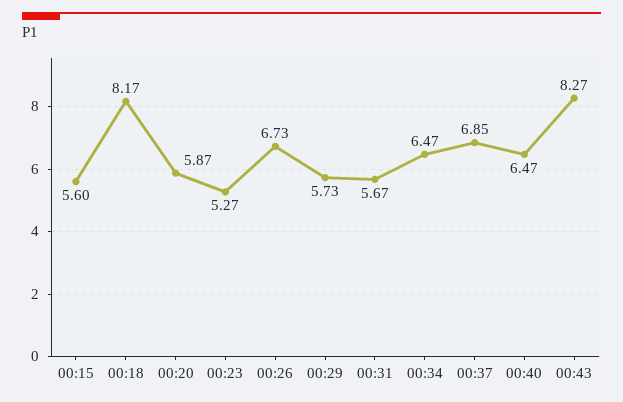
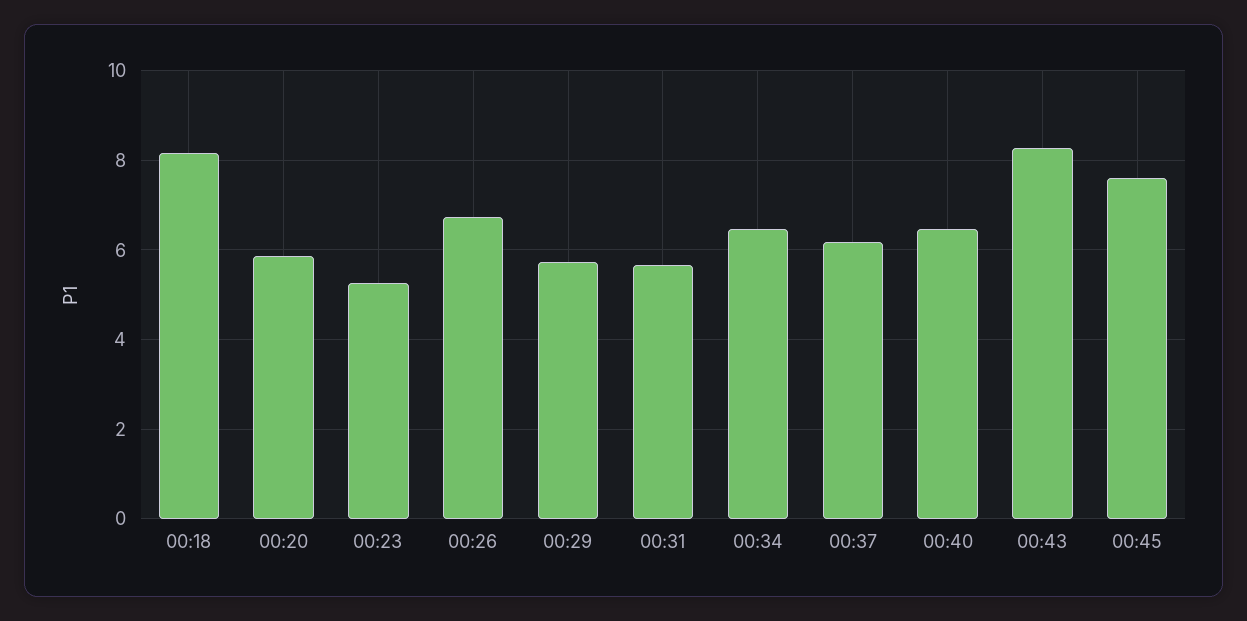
00:15: 5.6 -> none
00:37: 6.85 -> 6.2
00:45: none -> 7.6

